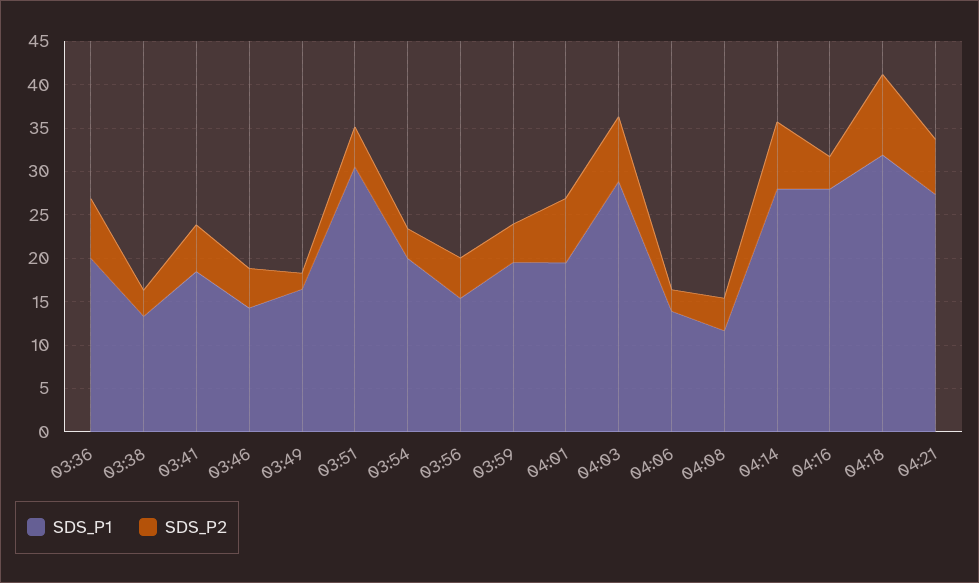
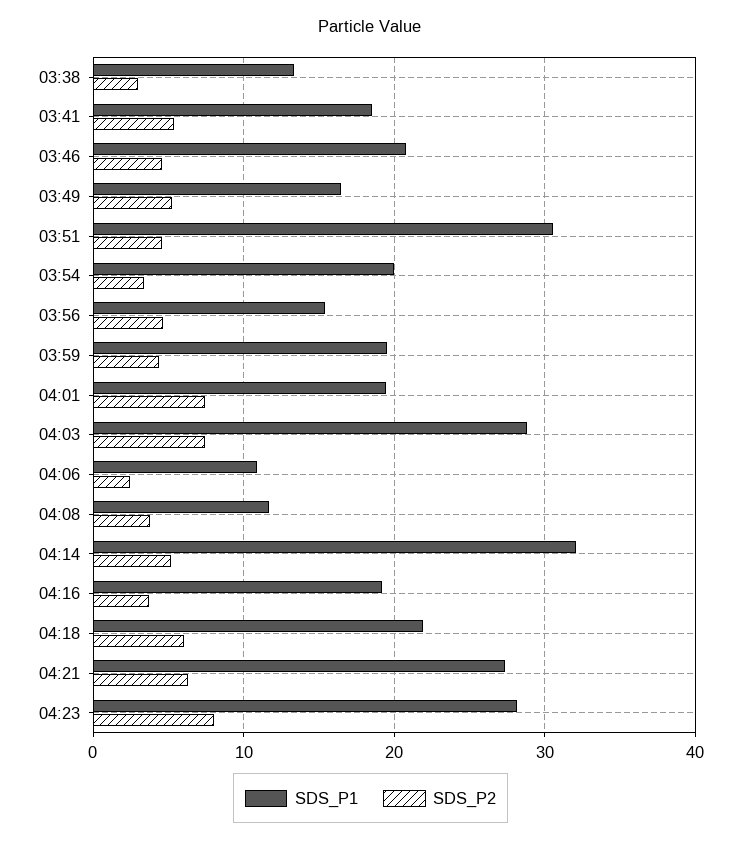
SDS_P1, 03:36: 20 -> none
SDS_P2, 03:36: 7 -> none
SDS_P1, 03:46: 14 -> 21
SDS_P2, 03:49: 2 -> 5
SDS_P1, 04:06: 14 -> 11
SDS_P1, 04:14: 28 -> 32
SDS_P2, 04:14: 8 -> 5
SDS_P1, 04:16: 28 -> 19
SDS_P1, 04:18: 32 -> 22
SDS_P2, 04:18: 9 -> 6
SDS_P1, 04:23: none -> 28
SDS_P2, 04:23: none -> 8

